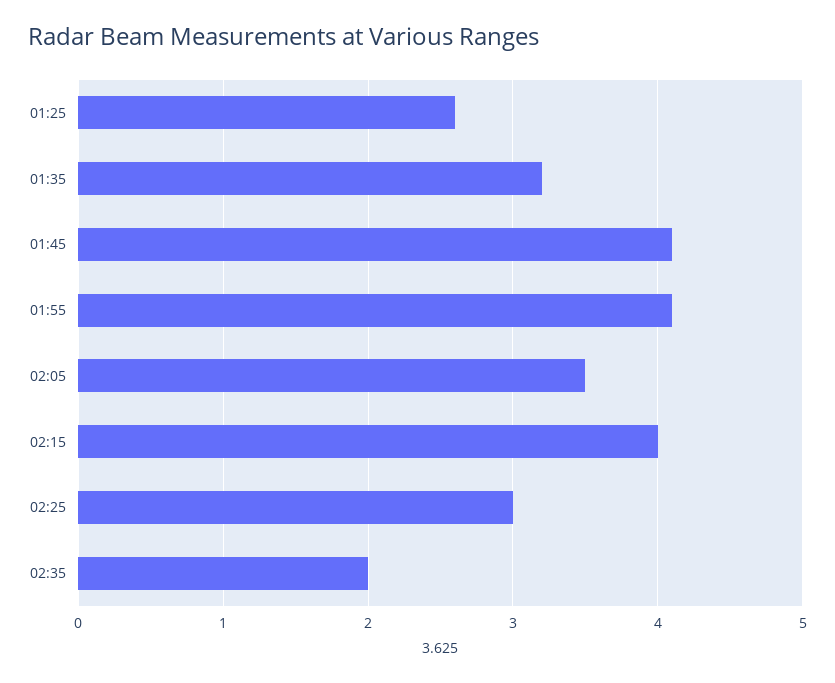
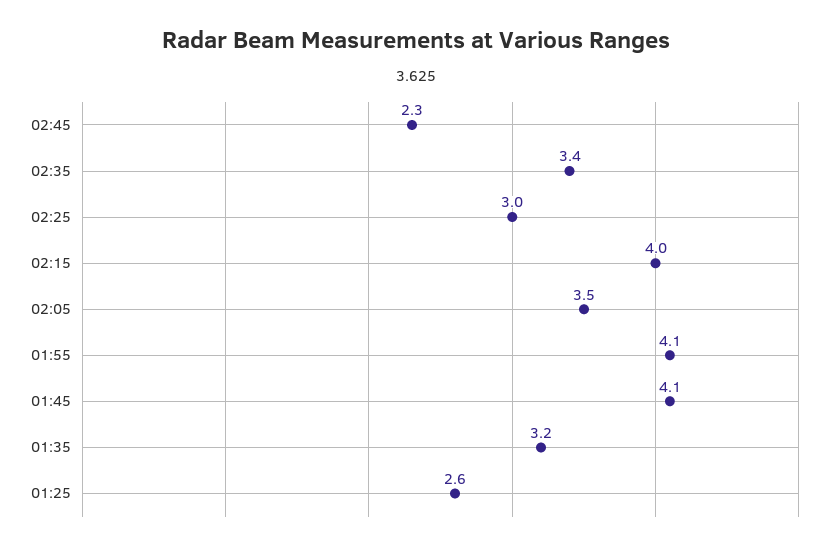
02:35: 2 -> 3.4
02:45: none -> 2.3

